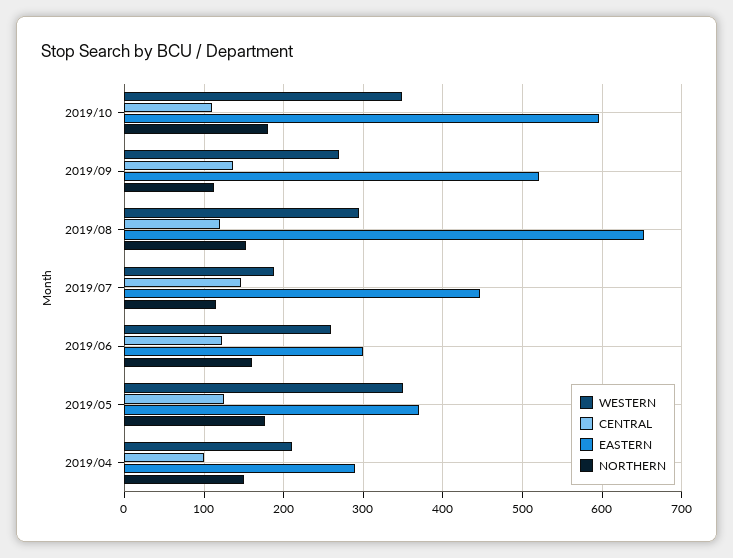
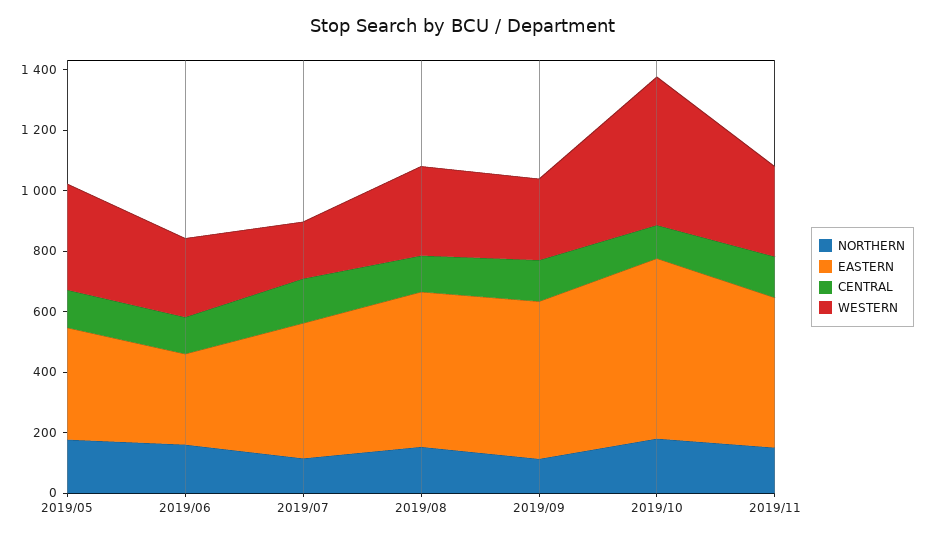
WESTERN, 2019/10: 350 -> 500
EASTERN, 2019/08: 650 -> 500
WESTERN, 2019/04: 210 -> none
CENTRAL, 2019/04: 100 -> none
EASTERN, 2019/04: 290 -> none
NORTHERN, 2019/04: 150 -> none
NORTHERN, 2019/11: none -> 150
EASTERN, 2019/11: none -> 500
CENTRAL, 2019/11: none -> 150
WESTERN, 2019/11: none -> 300

